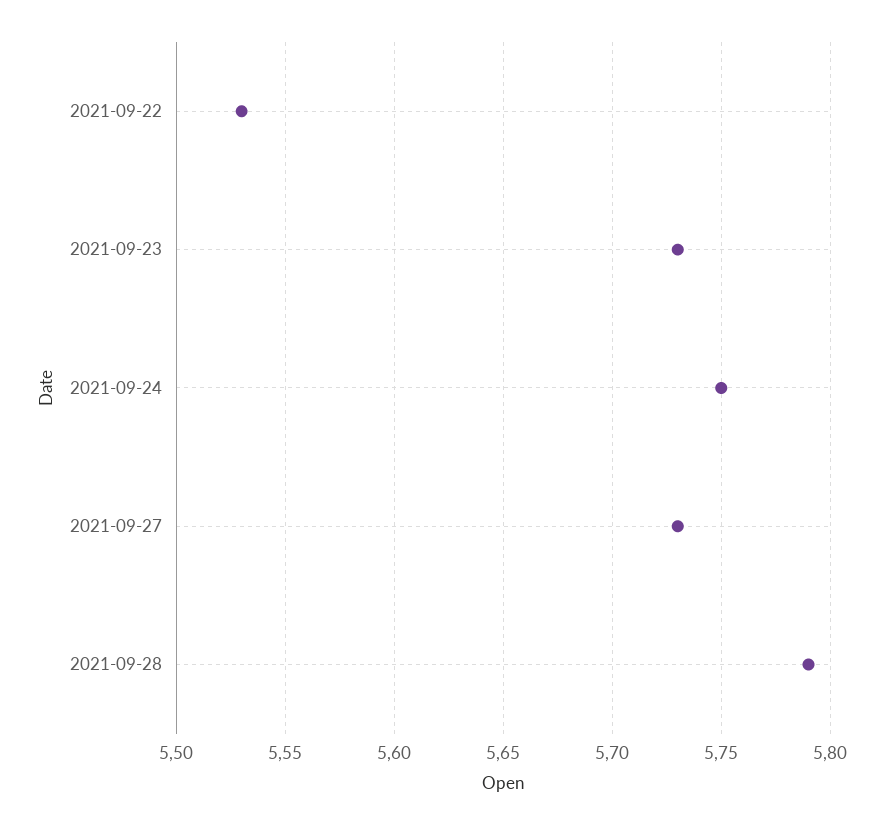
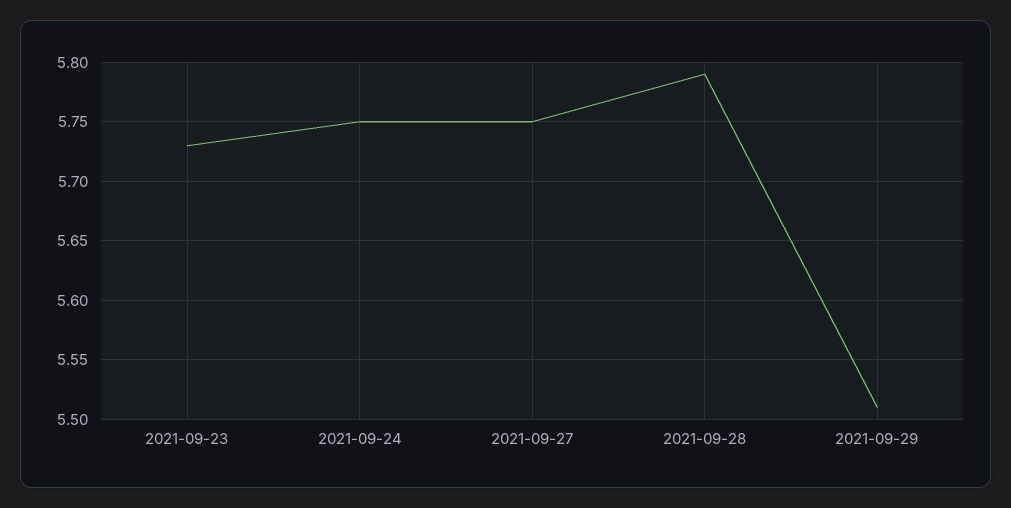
2021-09-22: 5.53 -> none
2021-09-27: 5.73 -> 5.75
2021-09-29: none -> 5.51

